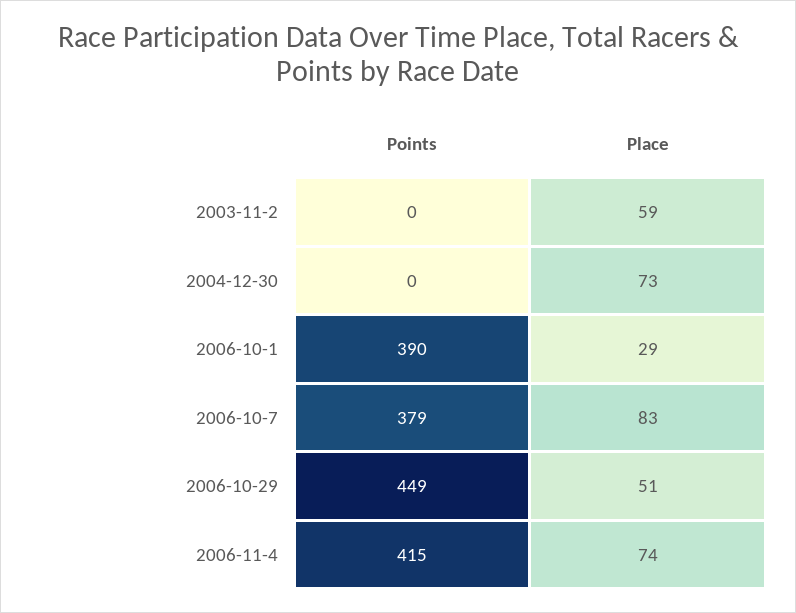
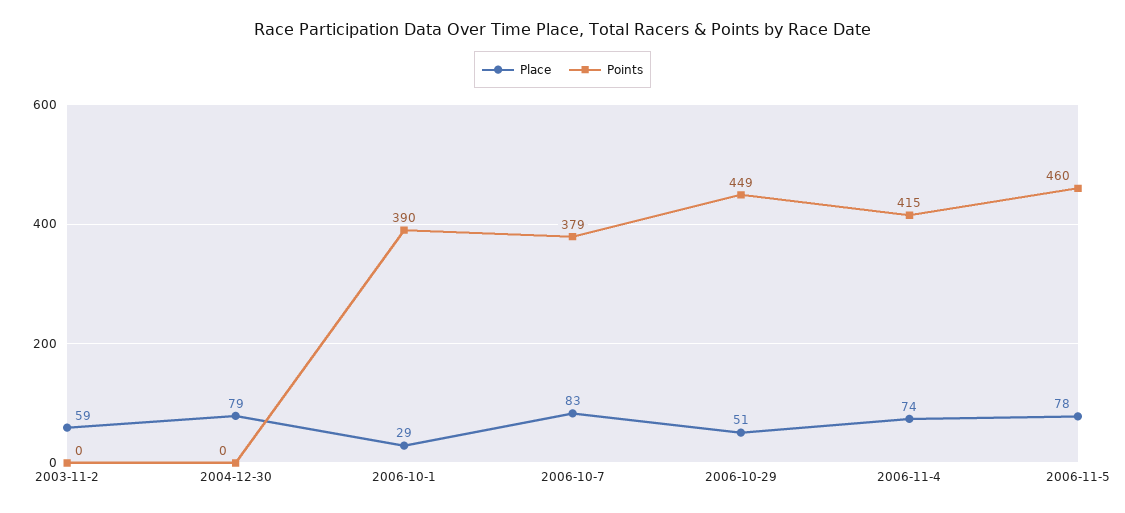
Place, 2004-12-30: 73 -> 79
Place, 2006-11-5: none -> 78
Points, 2006-11-5: none -> 460

